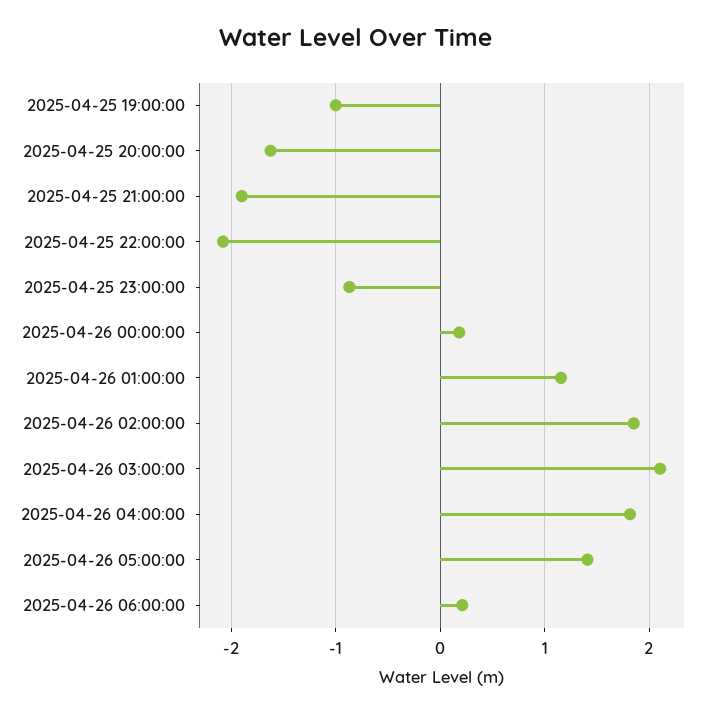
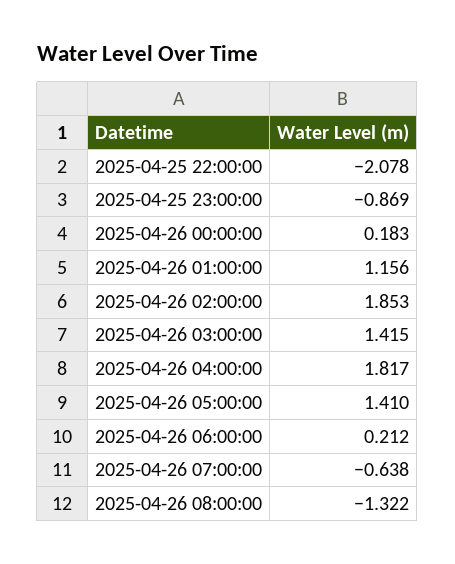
2025-04-25 19:00:00: -1 -> none
2025-04-25 20:00:00: -1.6 -> none
2025-04-25 21:00:00: -1.9 -> none
2025-04-26 03:00:00: 2.1 -> 1.415
2025-04-26 07:00:00: none -> -0.638
2025-04-26 08:00:00: none -> -1.322

